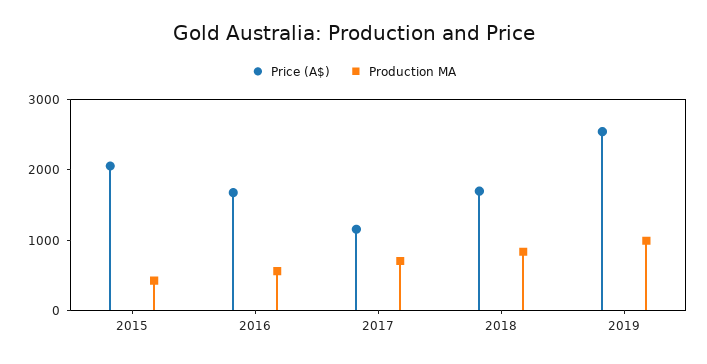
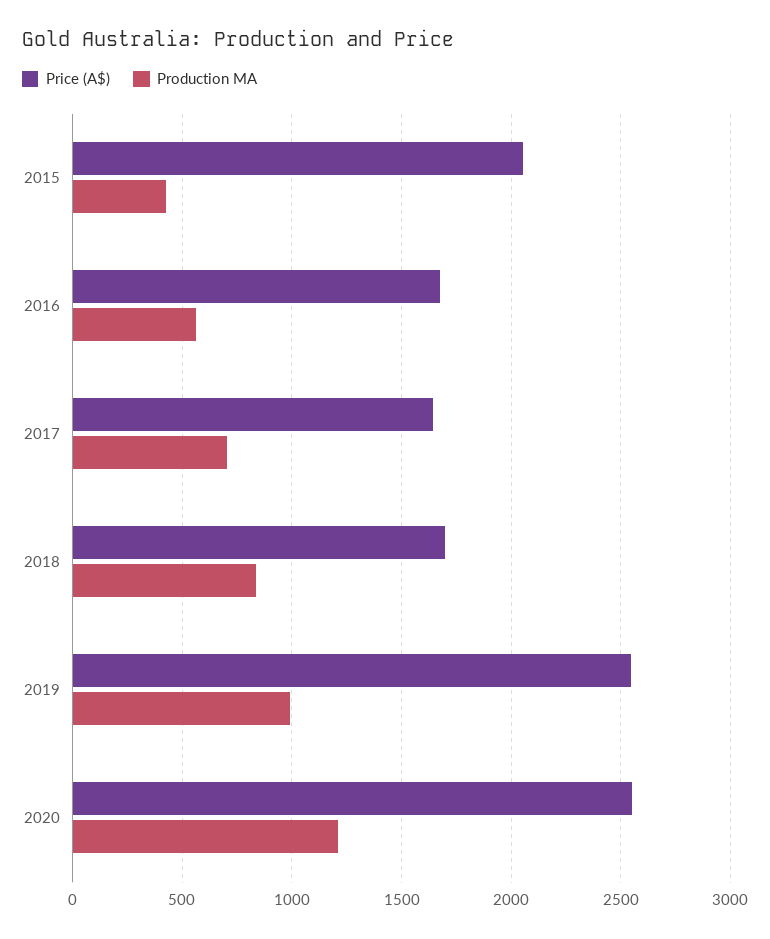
Price (A$), 2017: 1200 -> 1650
Price (A$), 2020: none -> 2550
Production MA, 2020: none -> 1200

